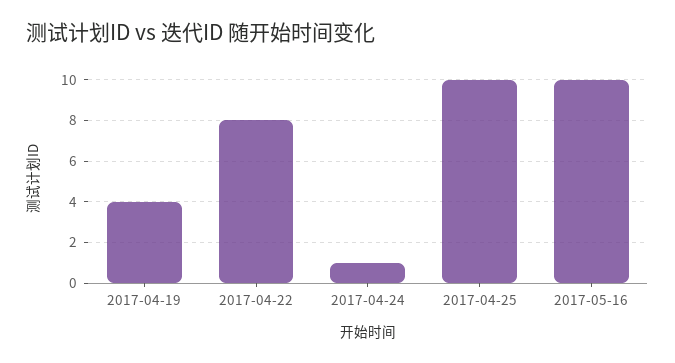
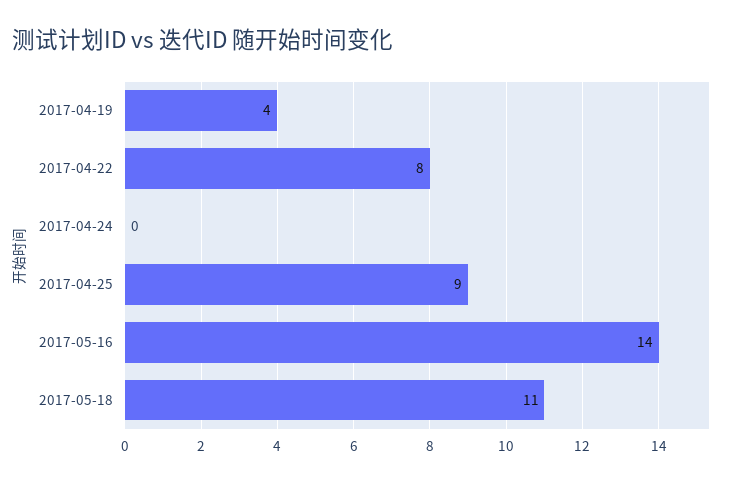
2017-04-24: 1 -> 0
2017-04-25: 10 -> 9
2017-05-16: 10 -> 14
2017-05-18: none -> 11

